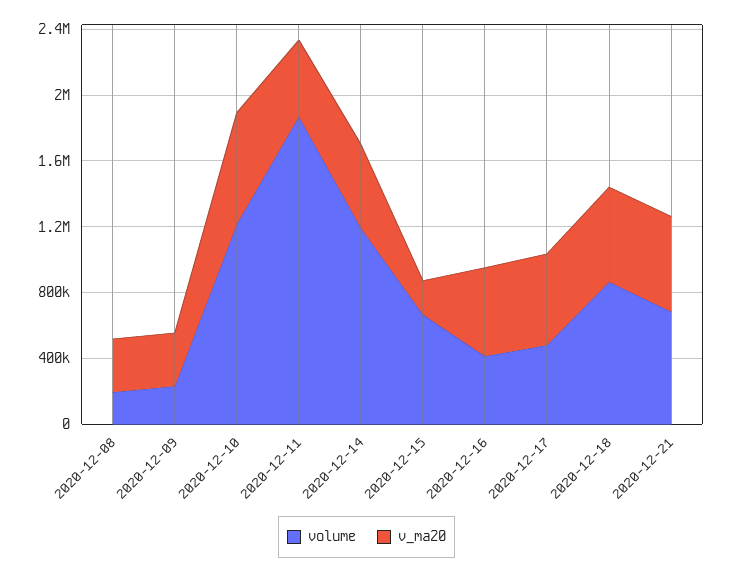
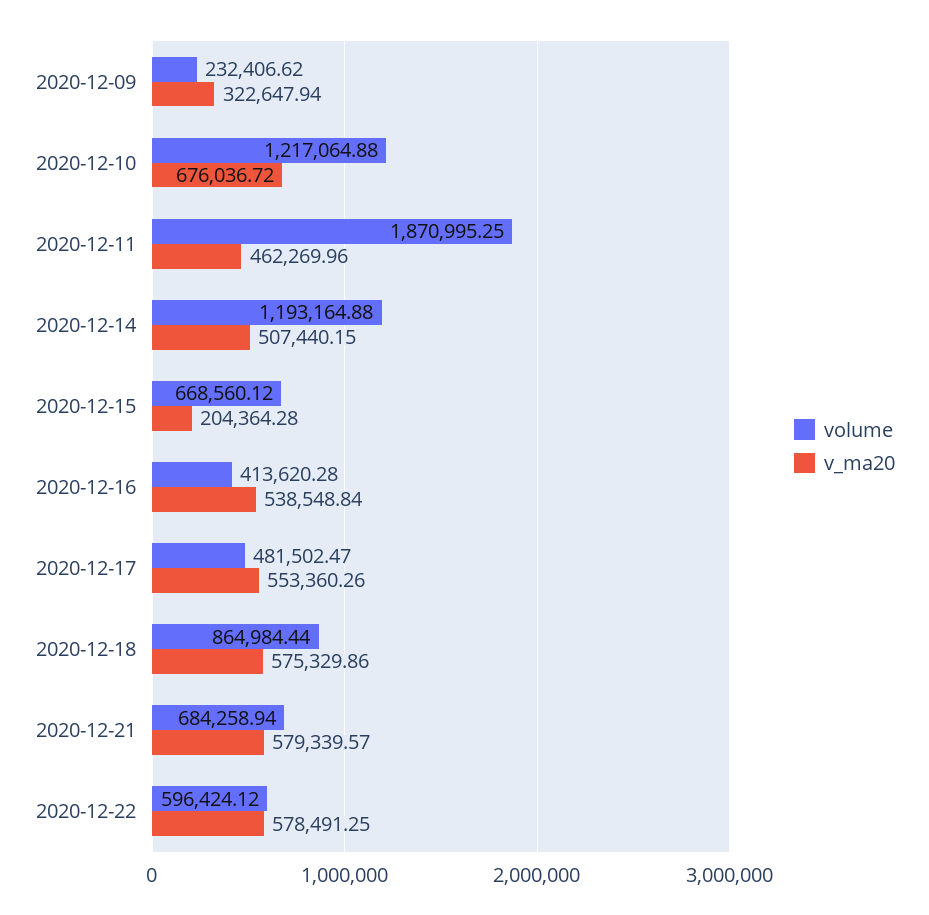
volume, 2020-12-08: 200000 -> none
v_ma20, 2020-12-08: 300000 -> none
volume, 2020-12-22: none -> 596424.12
v_ma20, 2020-12-22: none -> 578491.25

